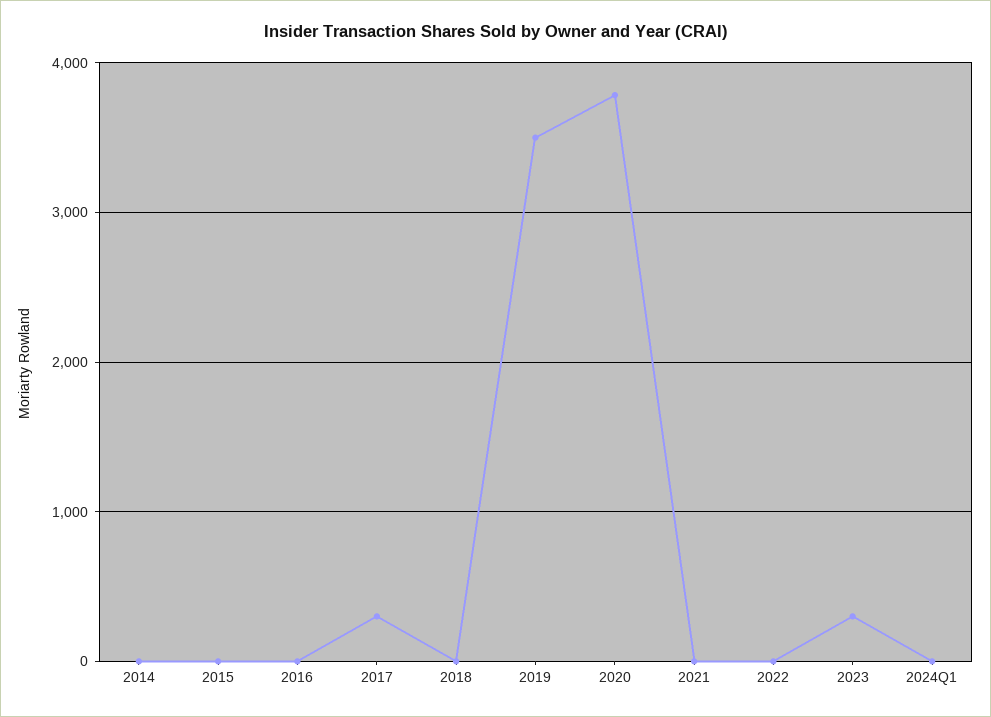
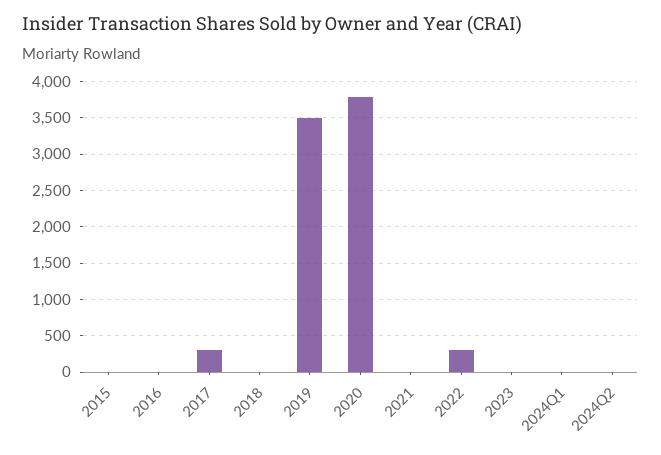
2014: 0 -> none
2022: 0 -> 300
2023: 300 -> 0
2024Q2: none -> 0

